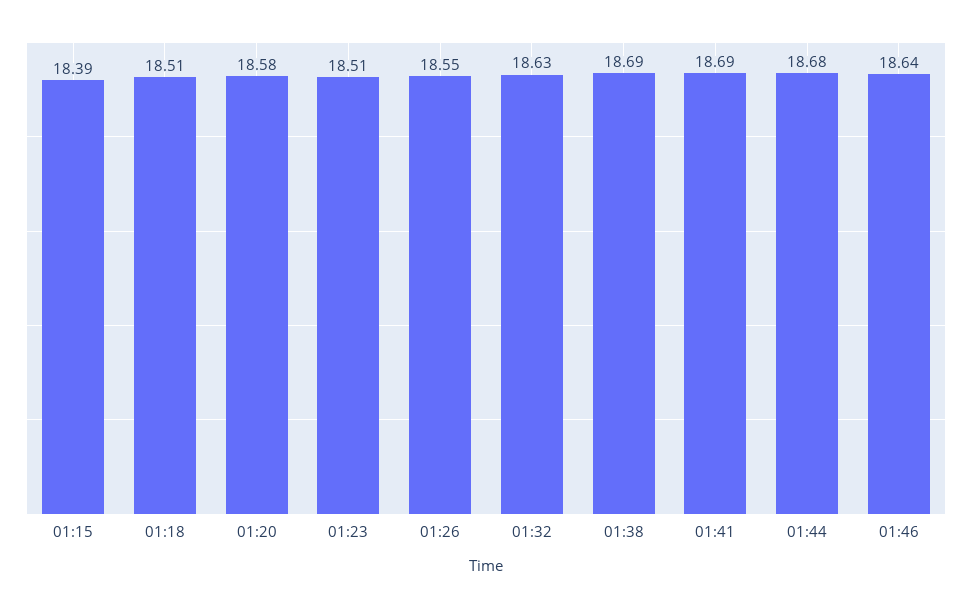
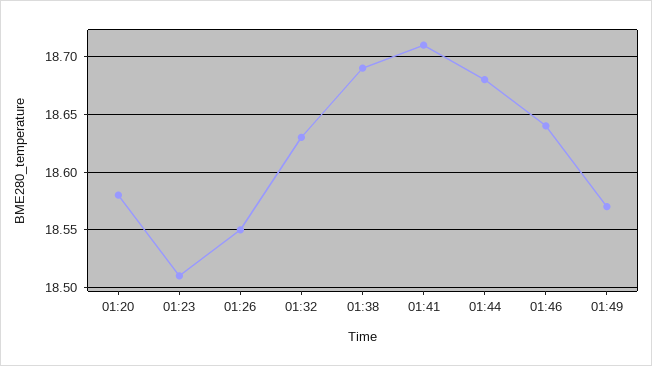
01:15: 18.39 -> none
01:18: 18.51 -> none
01:41: 18.69 -> 18.71
01:49: none -> 18.57

